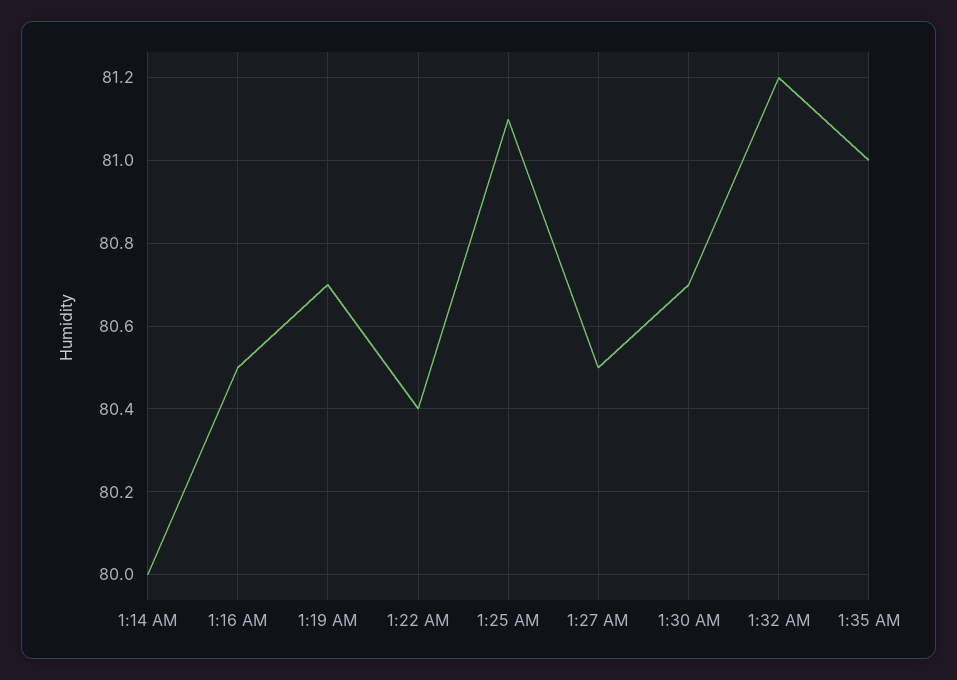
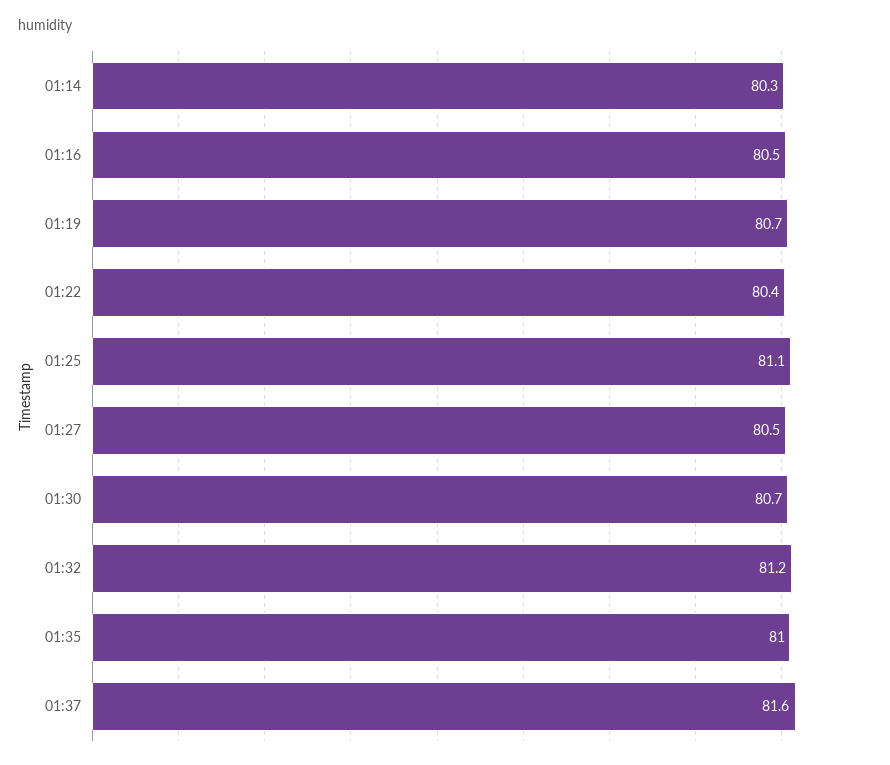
1:14 AM: 80 -> 80.3
01:37: none -> 81.6

